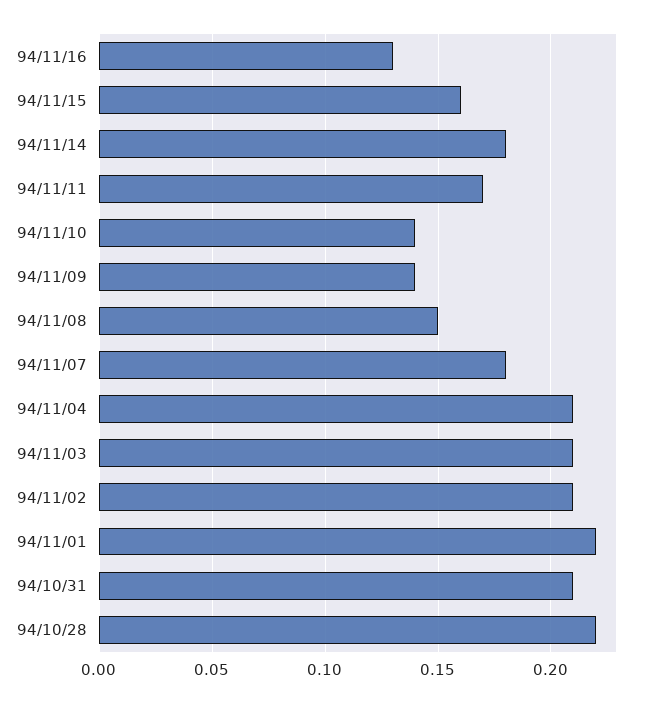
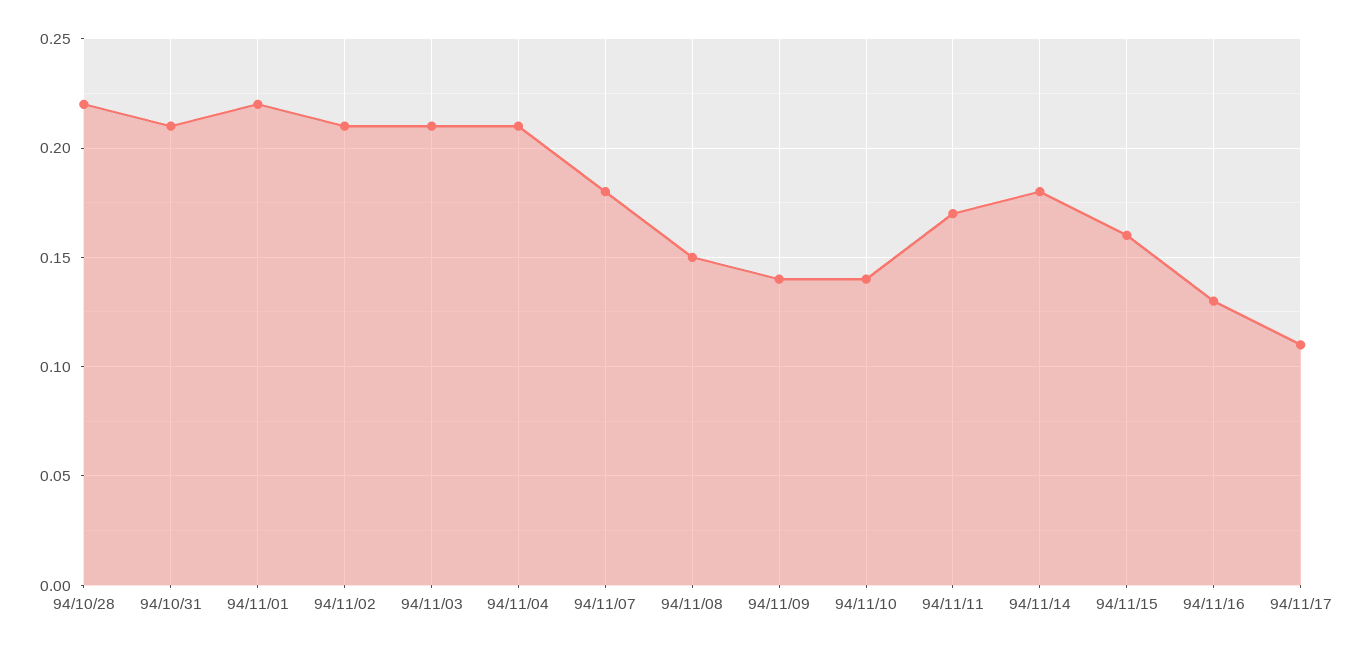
94/11/17: none -> 0.11

